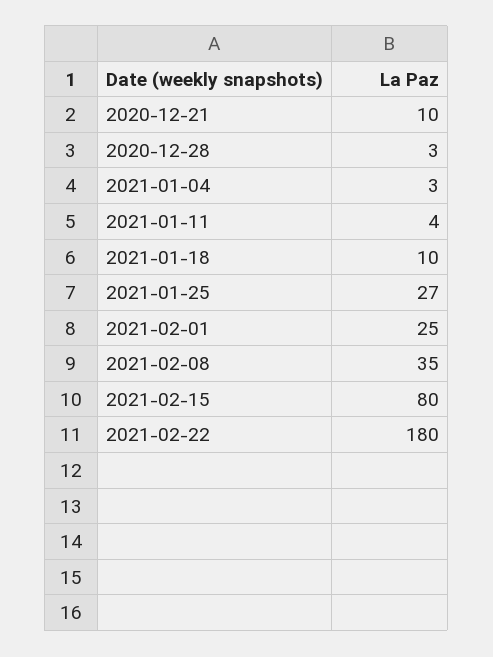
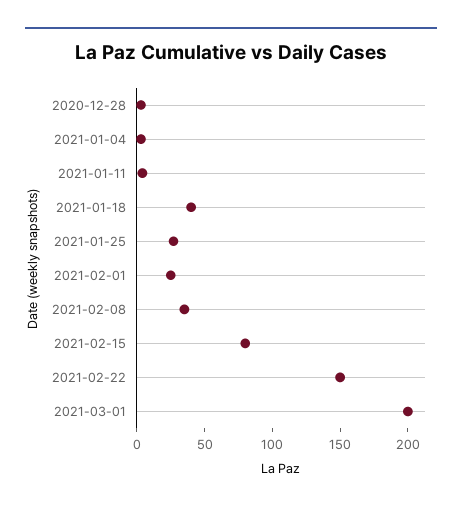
2020-12-21: 10 -> none
2021-01-18: 10 -> 40
2021-02-22: 180 -> 150
2021-03-01: none -> 200

